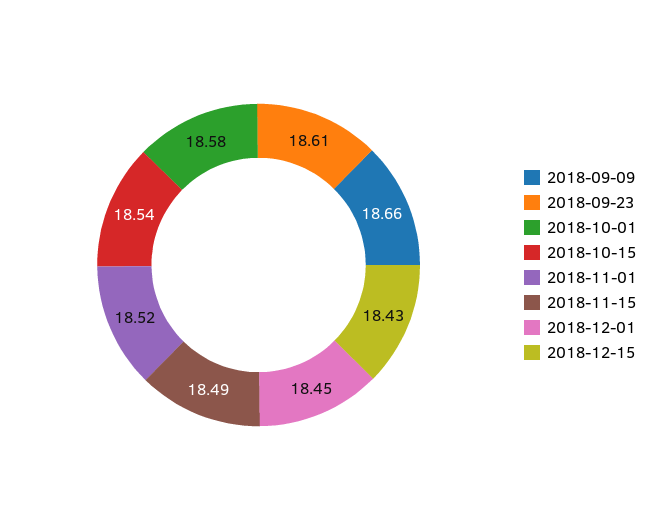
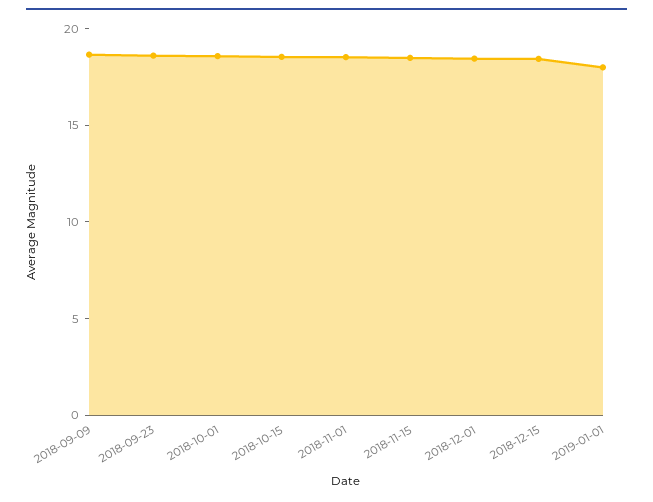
2019-01-01: none -> 18

